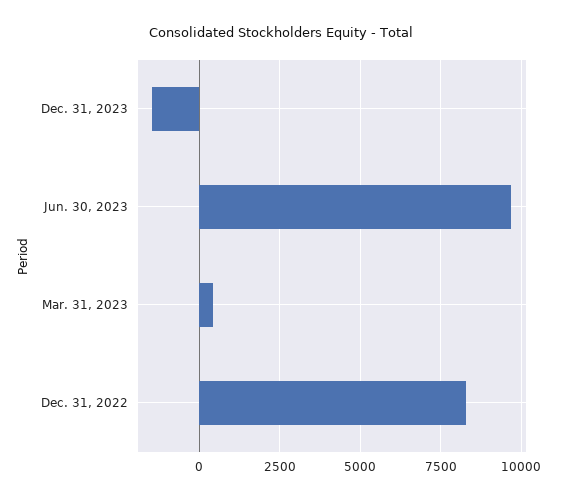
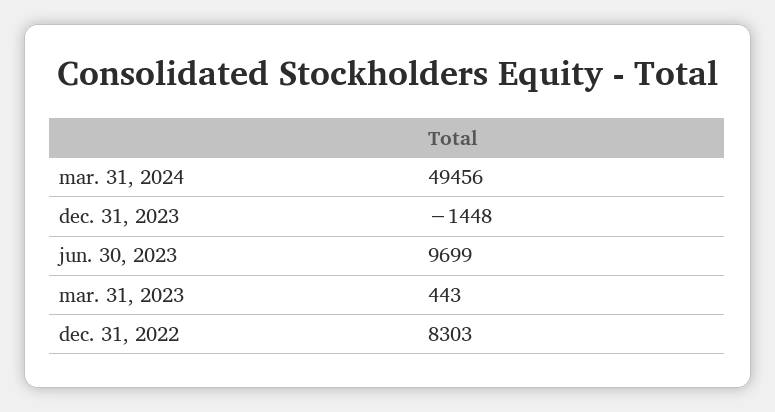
mar. 31, 2024: none -> 49456

